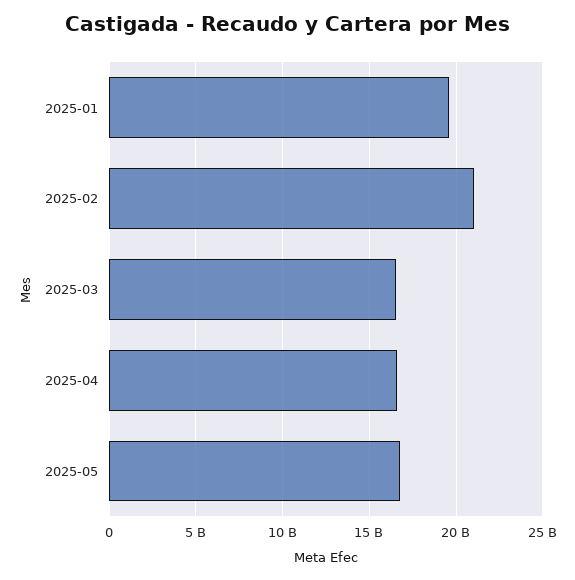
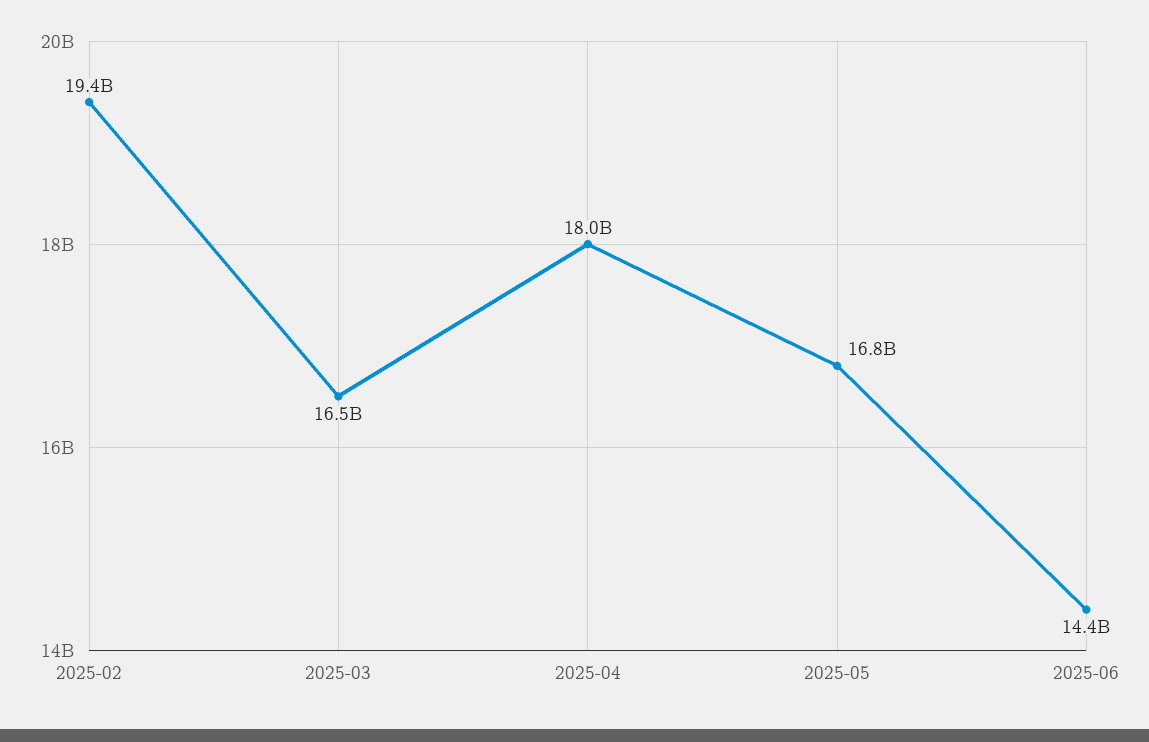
2025-01: 19500000000 -> none
2025-02: 21000000000 -> 19400000000
2025-04: 16500000000 -> 18000000000
2025-06: none -> 14400000000

